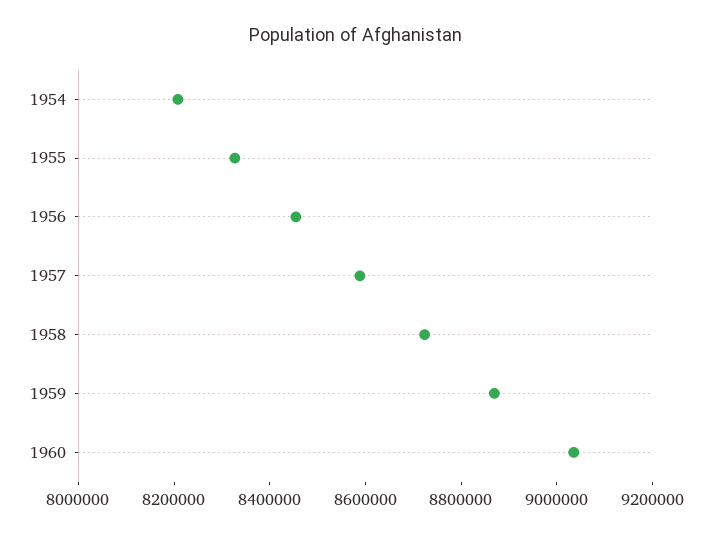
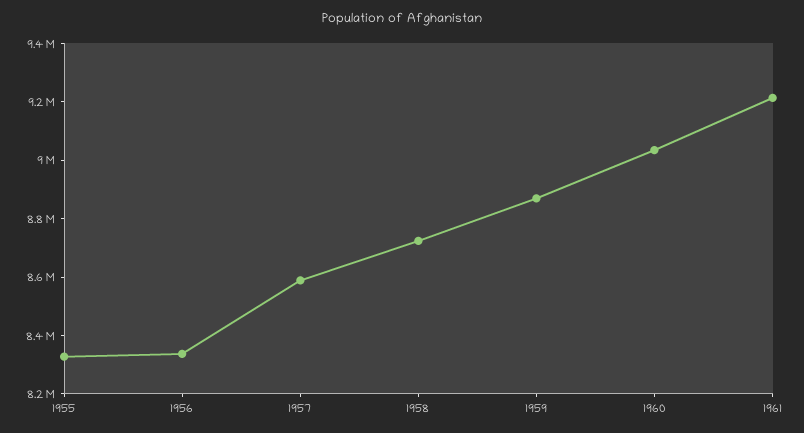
1954: 8200000 -> none
1956: 8450000 -> 8350000
1961: none -> 9200000

